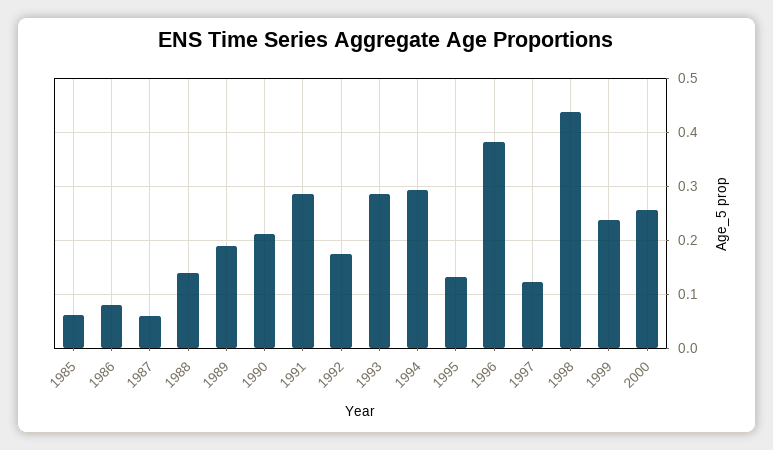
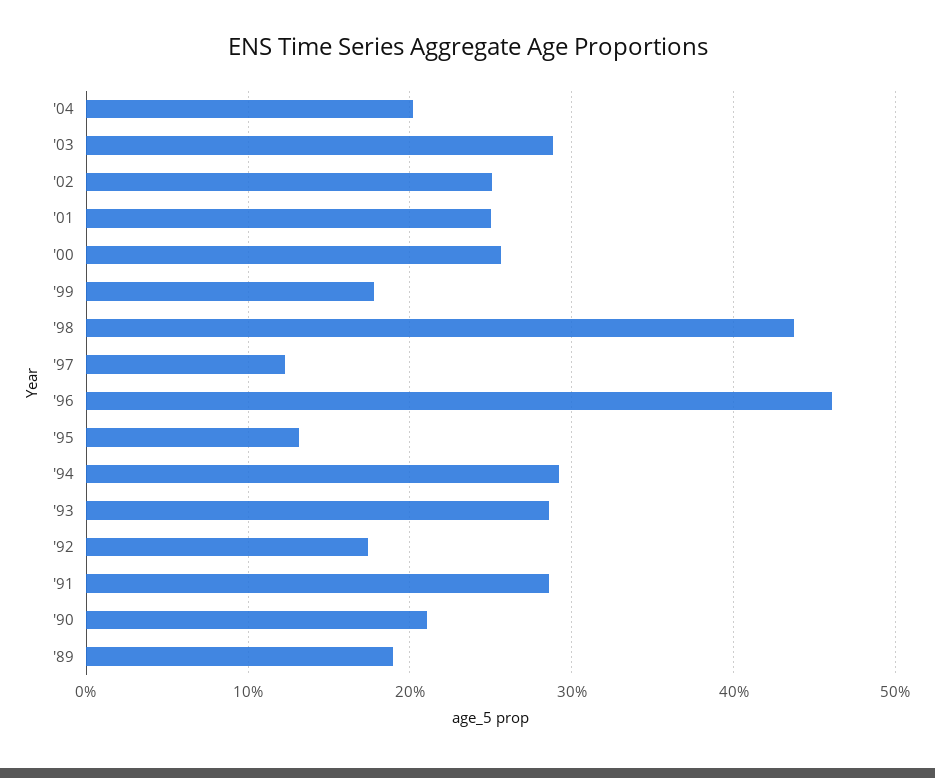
1985: 0.06 -> none
1986: 0.08 -> none
1987: 0.06 -> none
1988: 0.14 -> none
1996: 0.38 -> 0.46
1999: 0.24 -> 0.18
'04: none -> 0.2
'03: none -> 0.29
'02: none -> 0.25
'01: none -> 0.25

